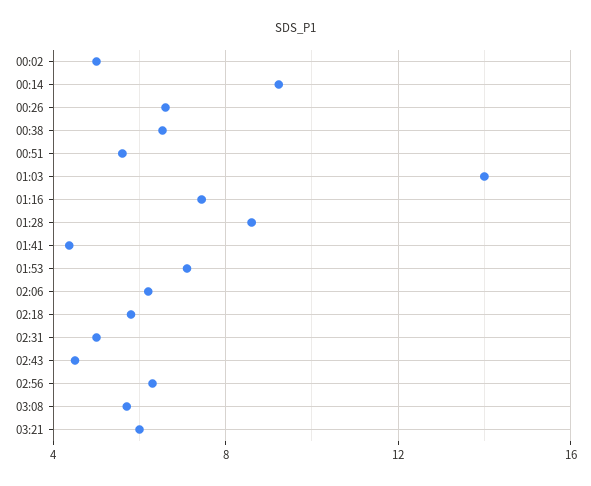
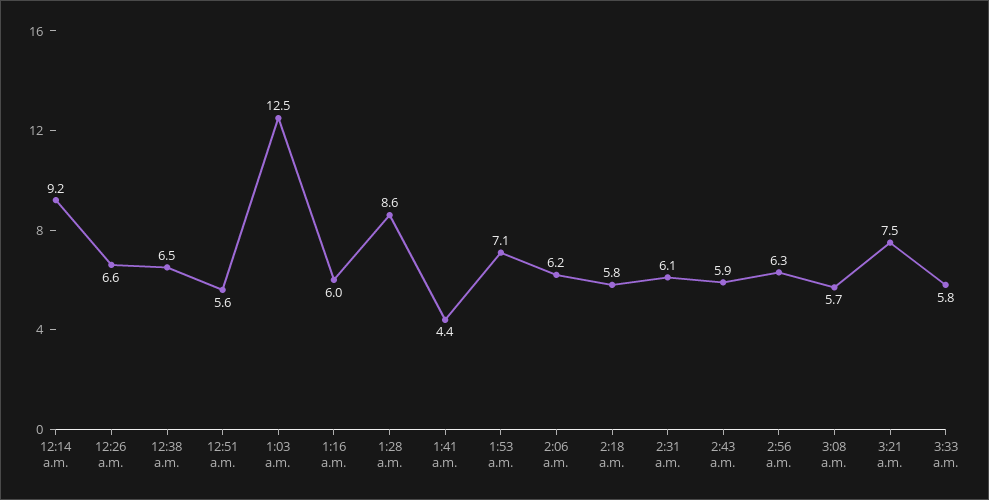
00:02: 5 -> none
01:03: 14 -> 12.5
01:16: 7.5 -> 6
02:31: 5 -> 6.1
02:43: 4.5 -> 5.9
03:21: 6 -> 7.5
3:33 a.m.: none -> 5.8

